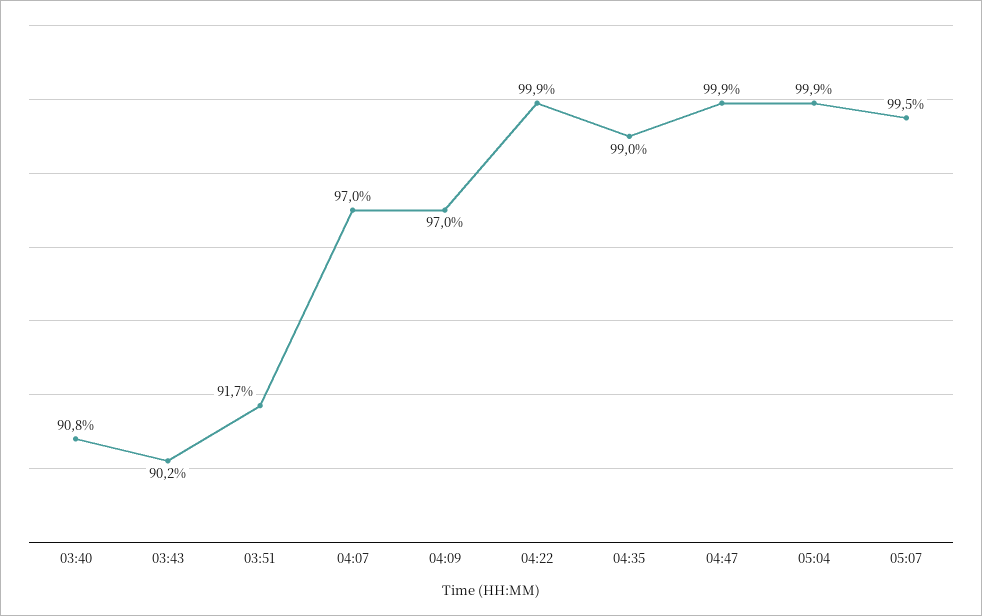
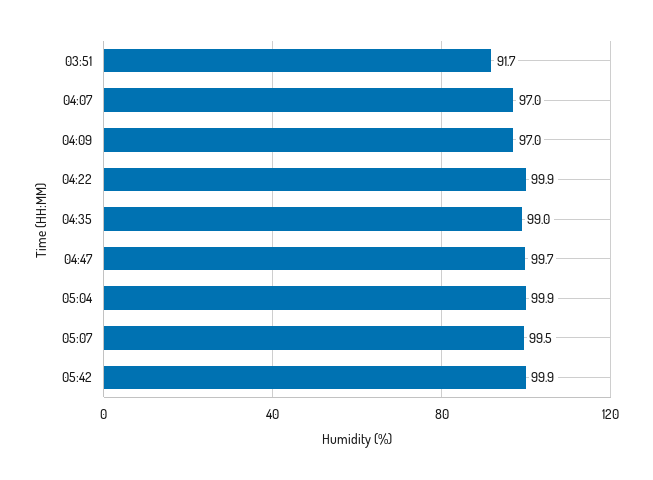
03:40: 90.8 -> none
03:43: 90.2 -> none
04:47: 99.9 -> 99.7
05:42: none -> 99.9

